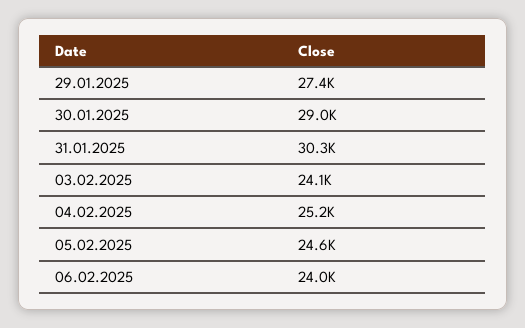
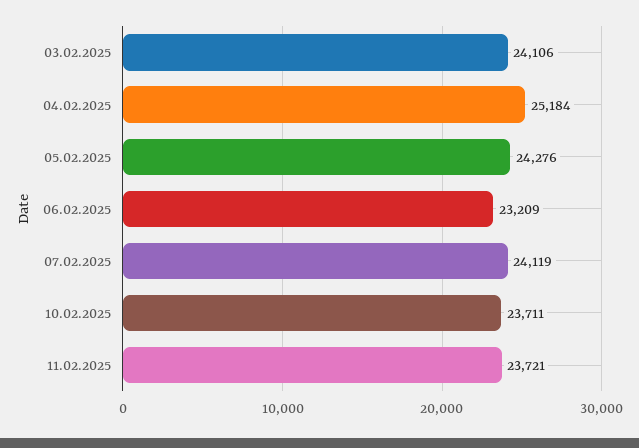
29.01.2025: 27400 -> none
30.01.2025: 29000 -> none
31.01.2025: 30300 -> none
05.02.2025: 24600 -> 24276
06.02.2025: 24000 -> 23209
07.02.2025: none -> 24119
10.02.2025: none -> 23711
11.02.2025: none -> 23721

